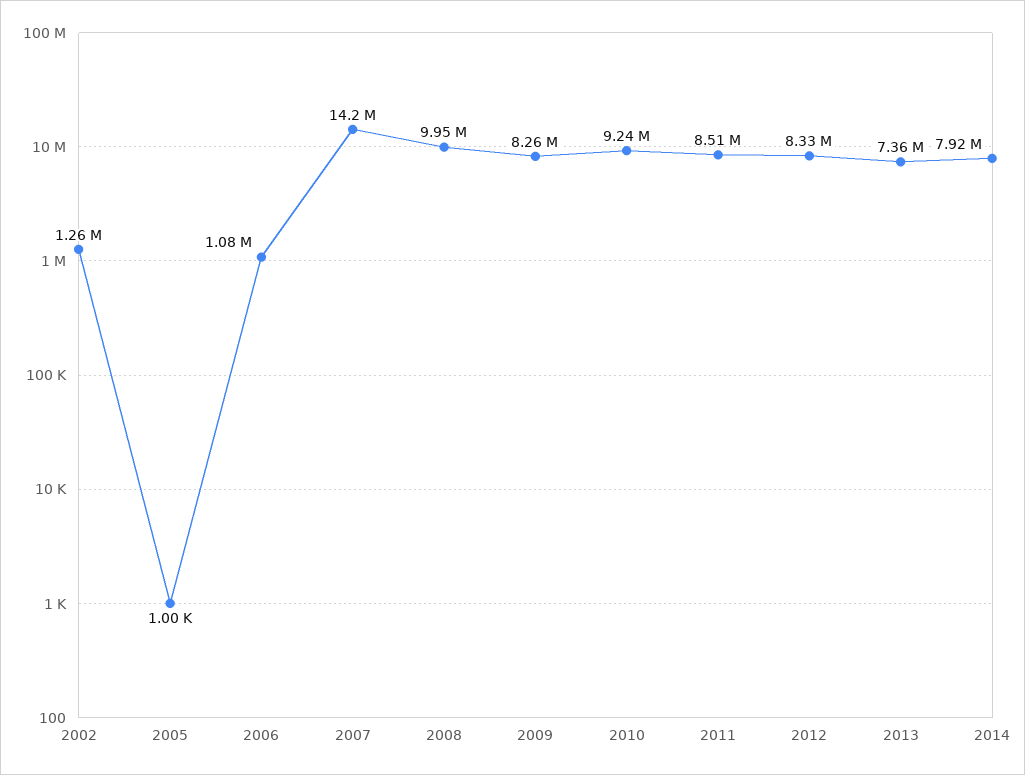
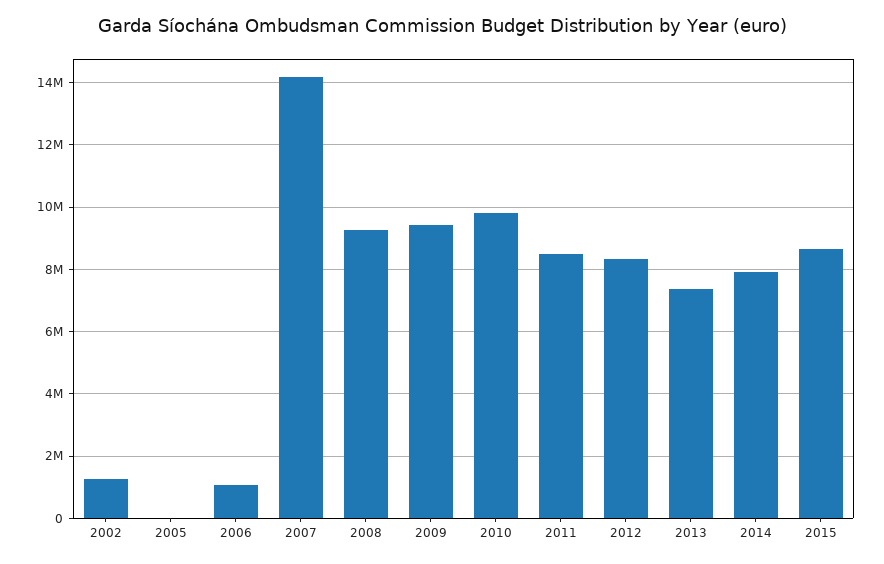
2008: 9950000 -> 9200000
2009: 8260000 -> 9400000
2010: 9240000 -> 9800000
2015: none -> 8600000

